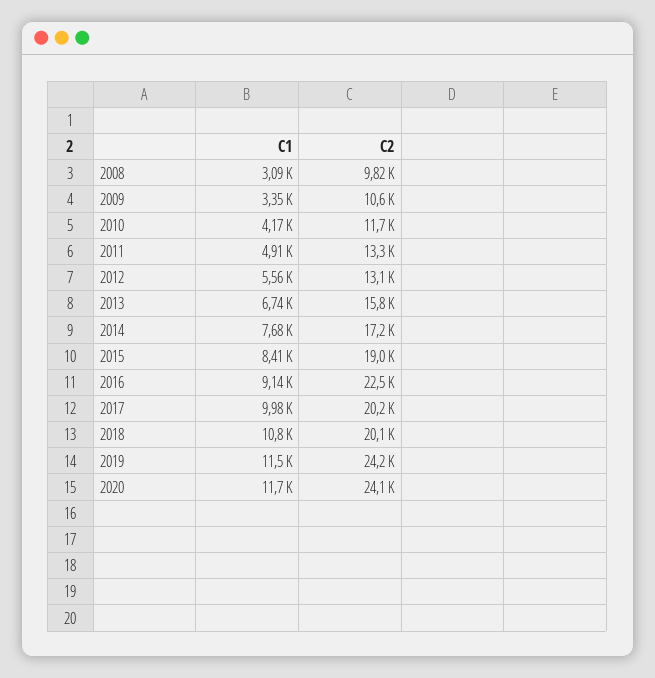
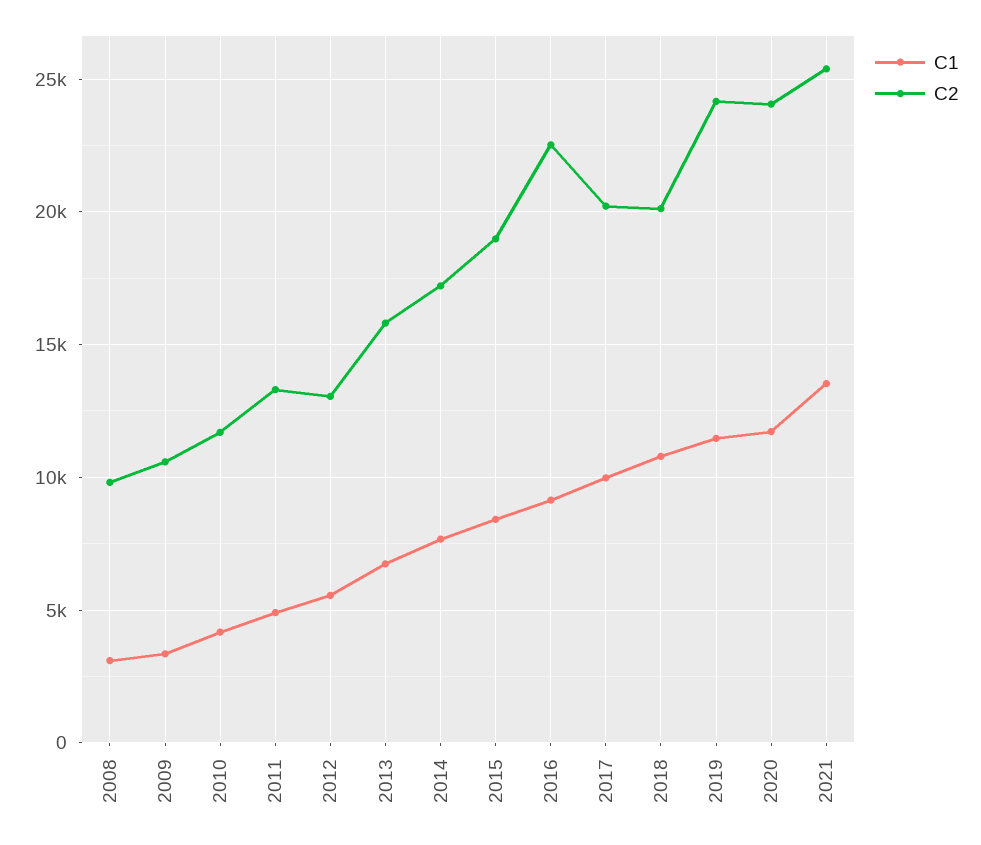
C1, 2021: none -> 13500
C2, 2021: none -> 25500

